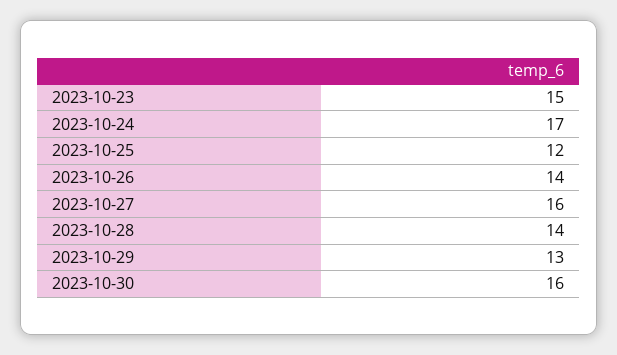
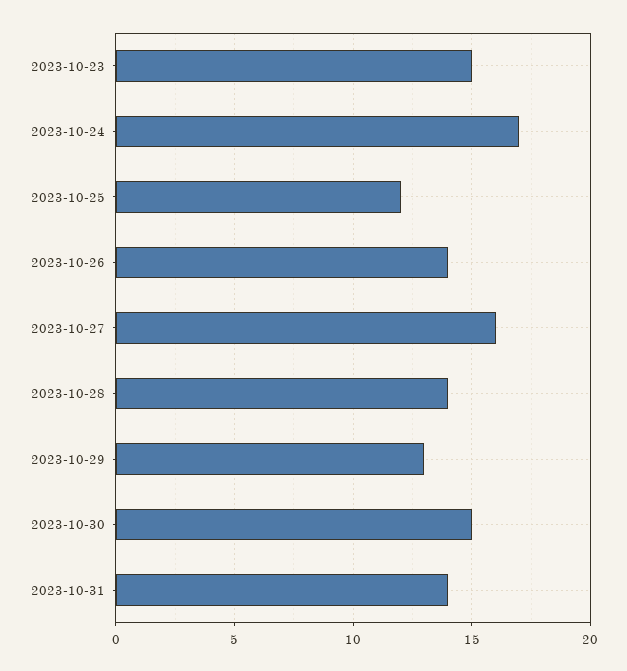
2023-10-30: 16 -> 15
2023-10-31: none -> 14

